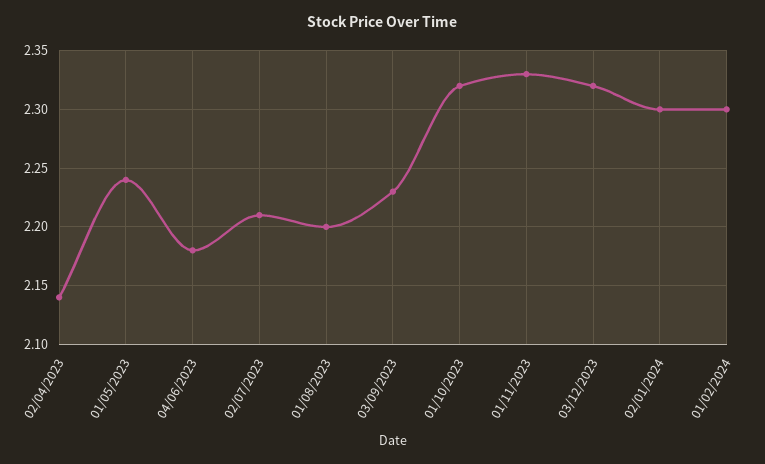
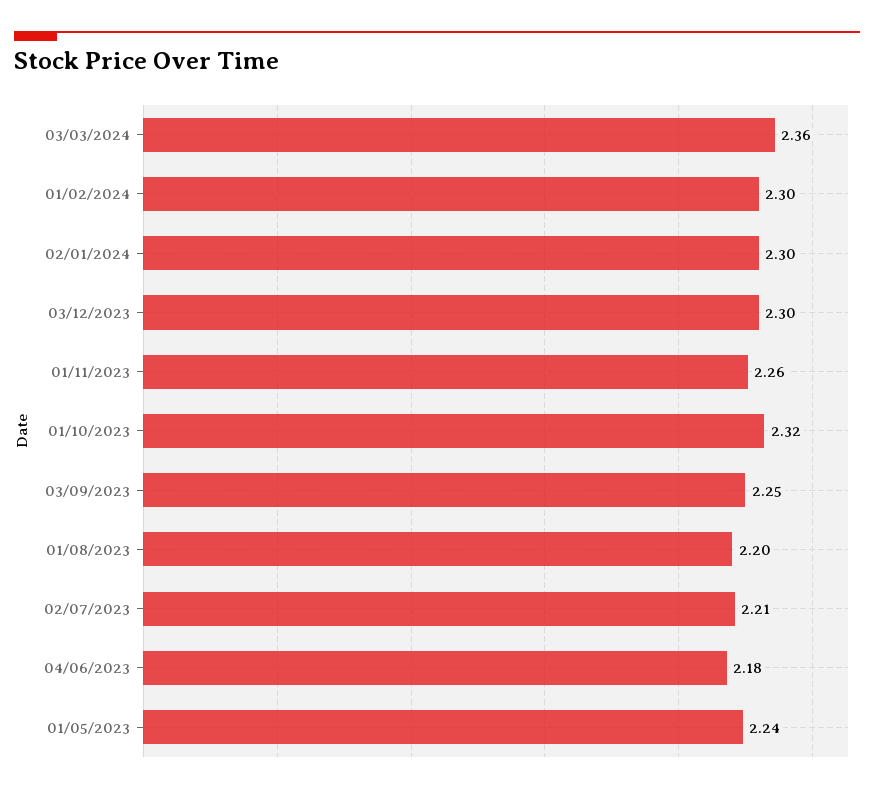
02/04/2023: 2.14 -> none
03/09/2023: 2.23 -> 2.25
01/11/2023: 2.33 -> 2.26
03/12/2023: 2.32 -> 2.3
03/03/2024: none -> 2.36

